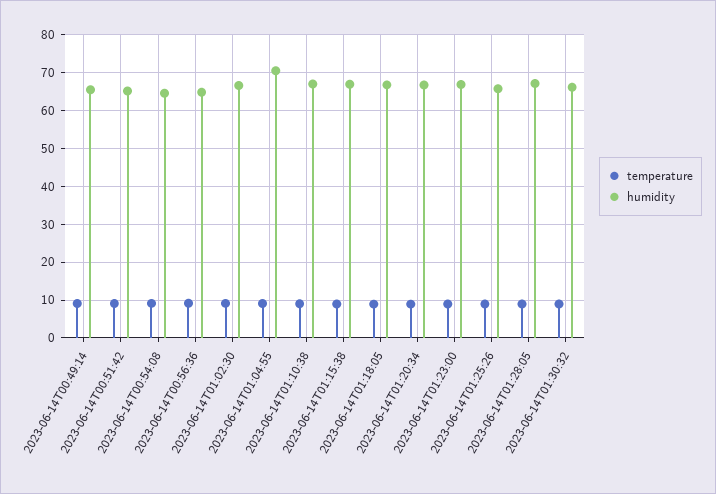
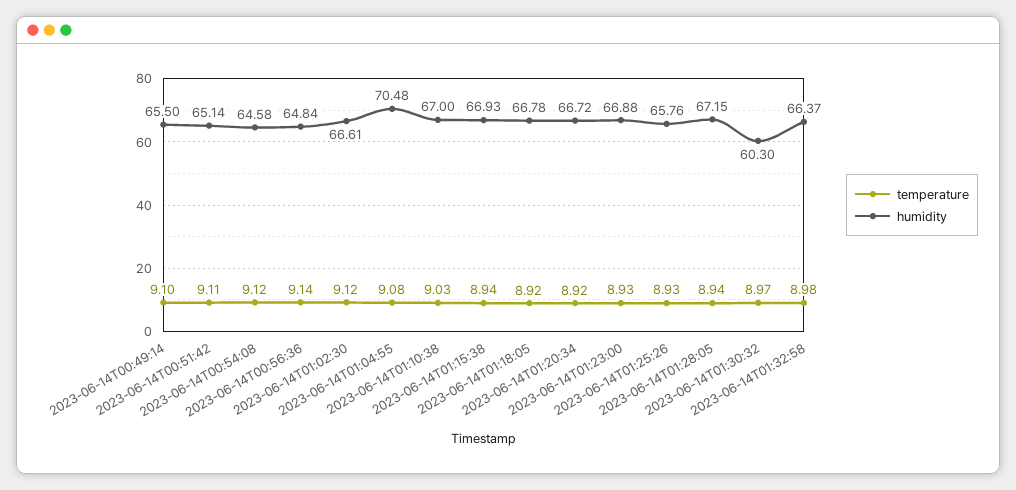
humidity, 2023-06-14T01:30:32: 66 -> 60.3
temperature, 2023-06-14T01:32:58: none -> 8.98
humidity, 2023-06-14T01:32:58: none -> 66.37

